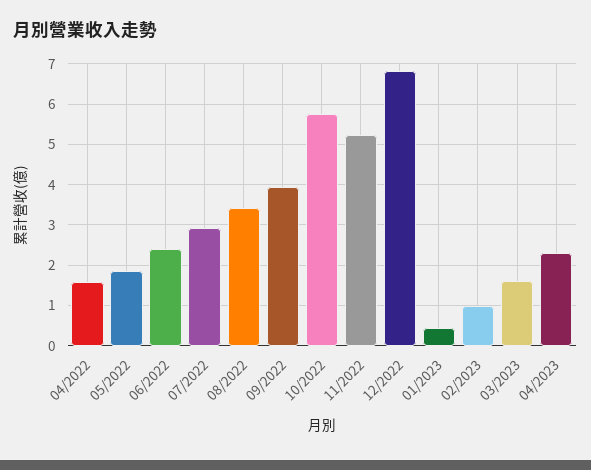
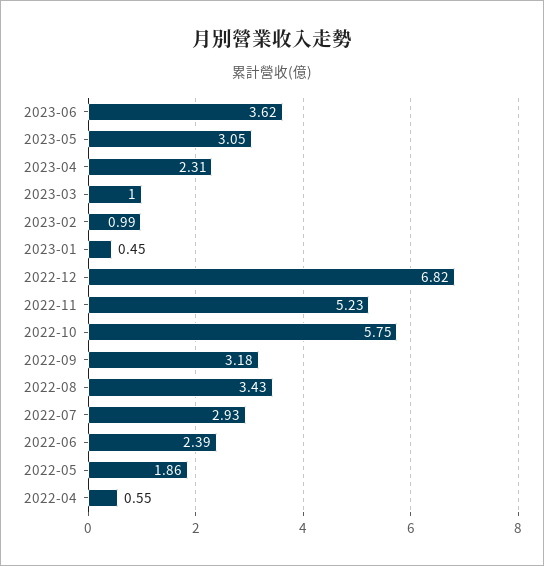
04/2022: 1.6 -> 0.55
09/2022: 4 -> 3.18
03/2023: 1.6 -> 1
2023-06: none -> 3.62
2023-05: none -> 3.05

